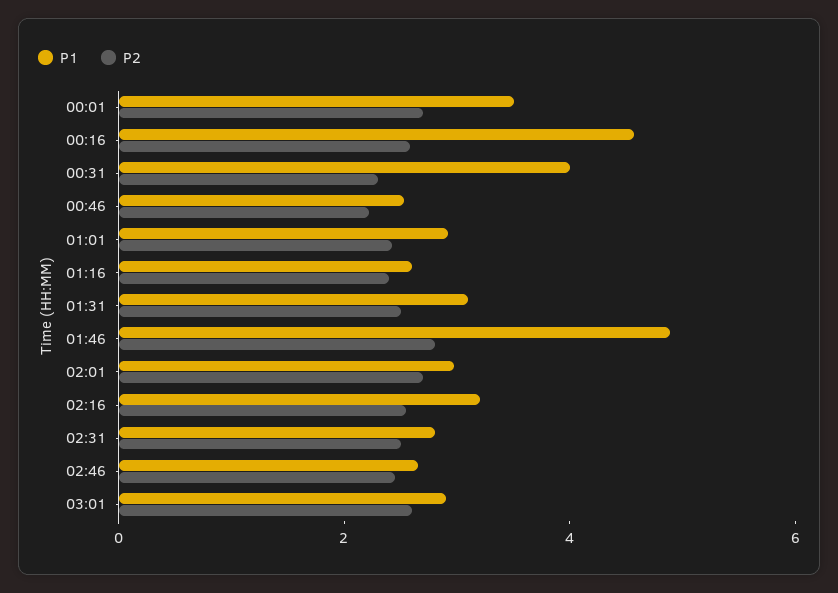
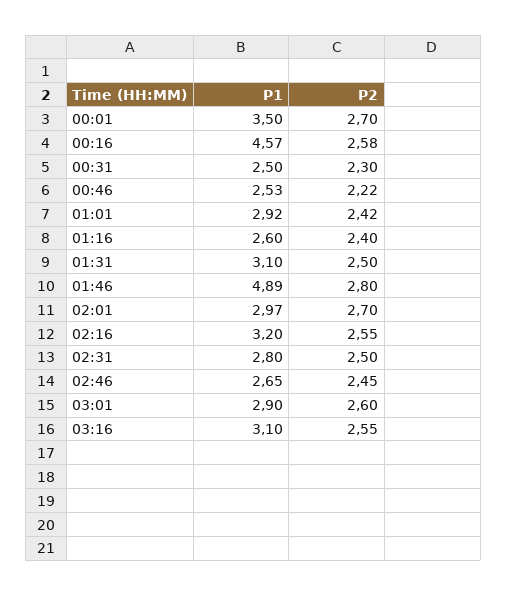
P1, 00:31: 4 -> 2.5
P1, 03:16: none -> 3.1
P2, 03:16: none -> 2.55

